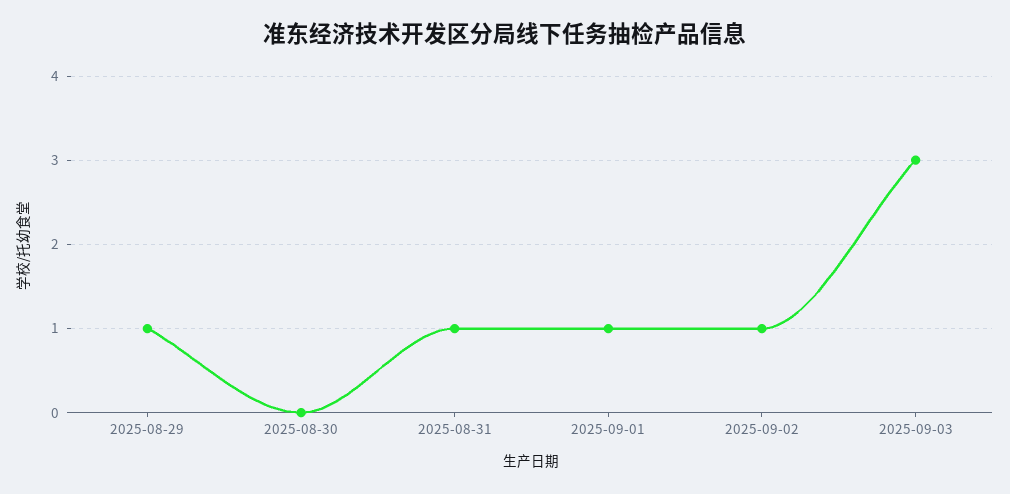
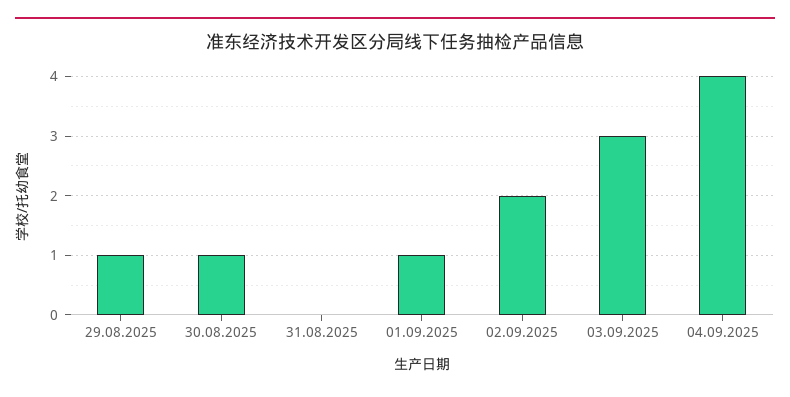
2025-08-30: 0 -> 1
2025-08-31: 1 -> 0
2025-09-02: 1 -> 2
04.09.2025: none -> 4

